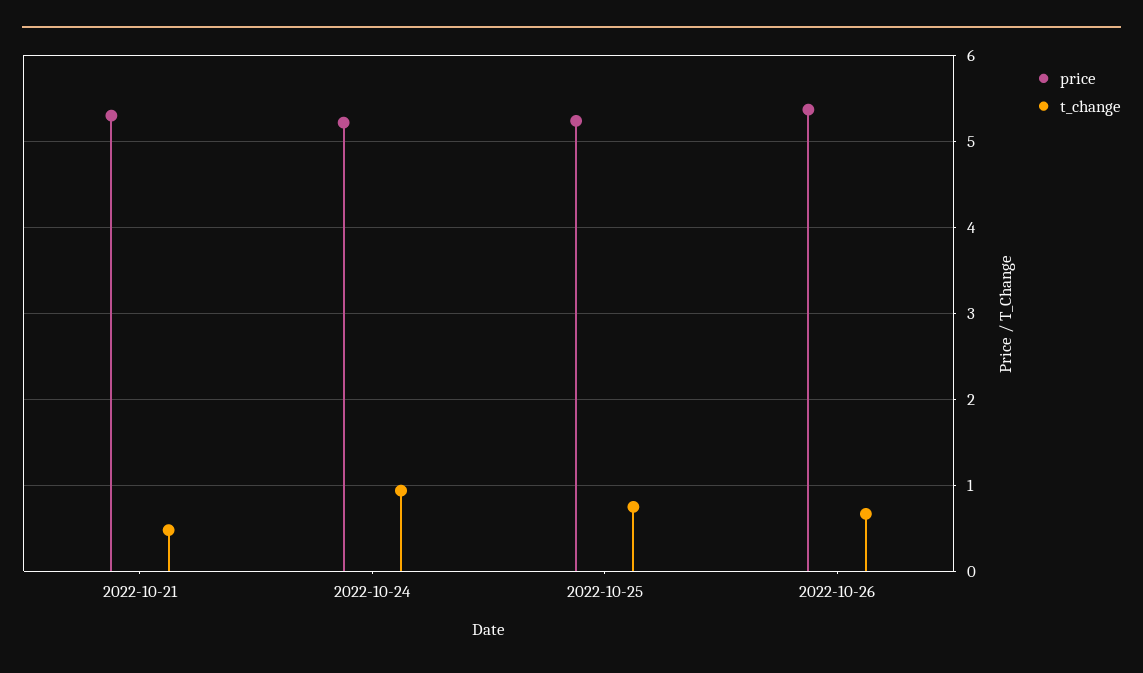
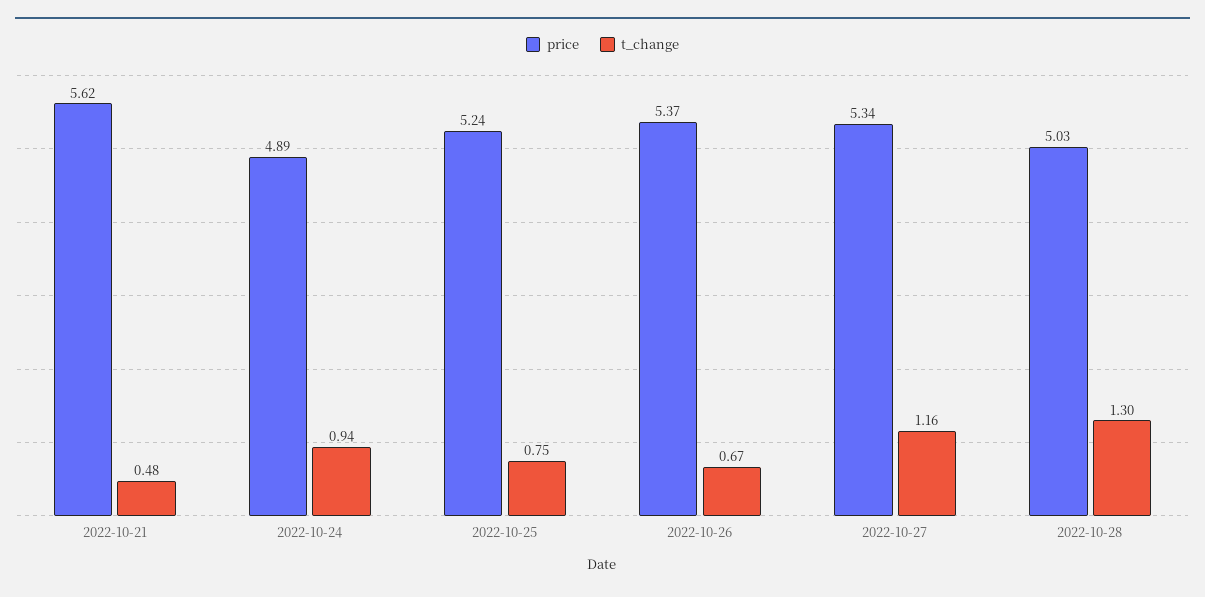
price, 2022-10-21: 5.3 -> 5.62
price, 2022-10-24: 5.2 -> 4.89
price, 2022-10-27: none -> 5.34
t_change, 2022-10-27: none -> 1.16
price, 2022-10-28: none -> 5.03
t_change, 2022-10-28: none -> 1.3

